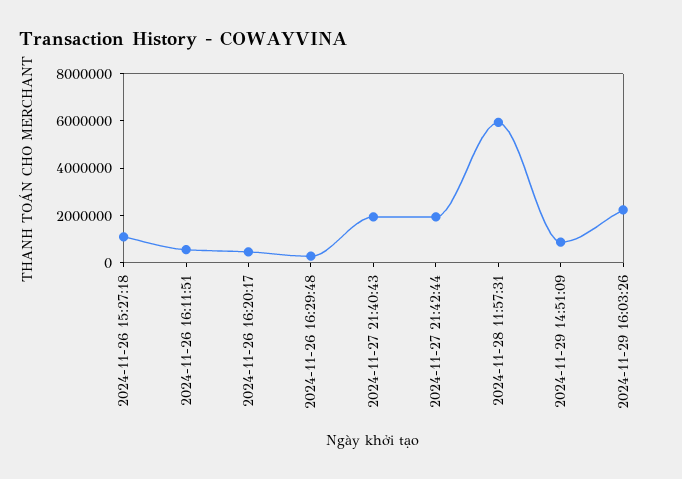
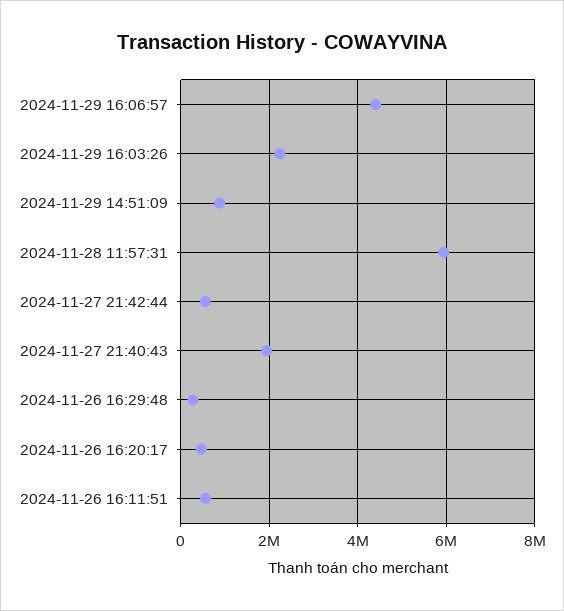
2024-11-26 15:27:18: 1000000 -> none
2024-11-27 21:42:44: 2000000 -> 600000
2024-11-29 16:06:57: none -> 4400000

